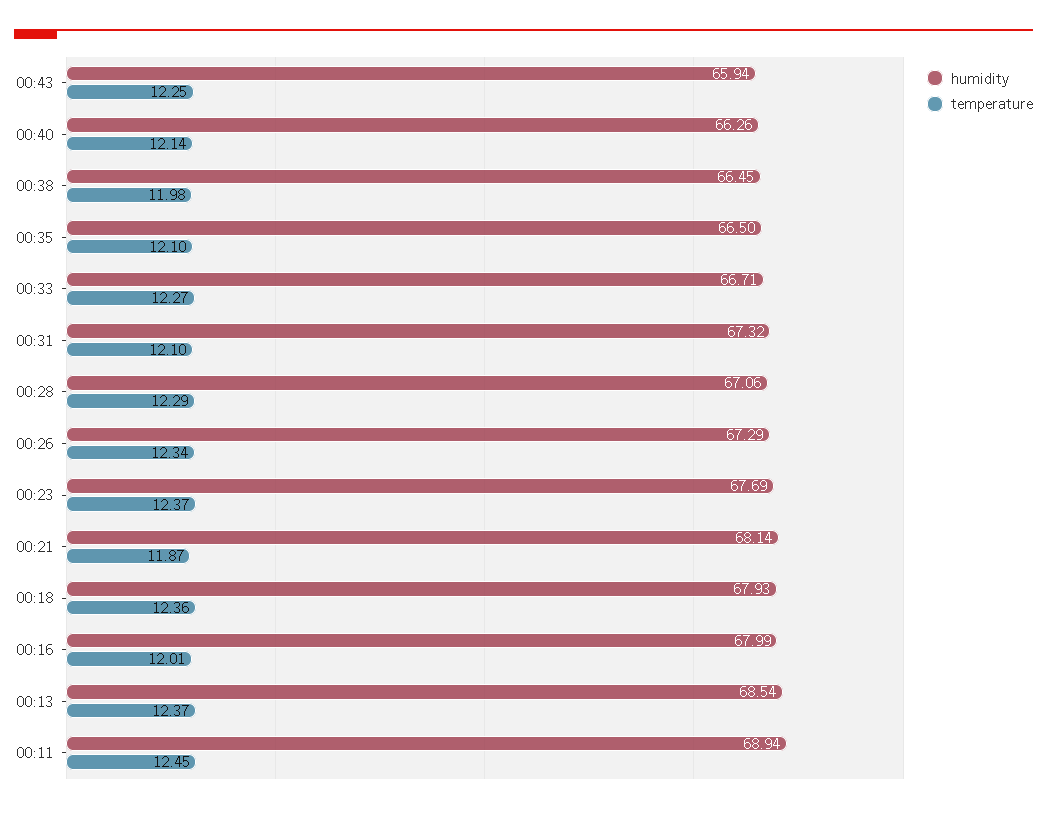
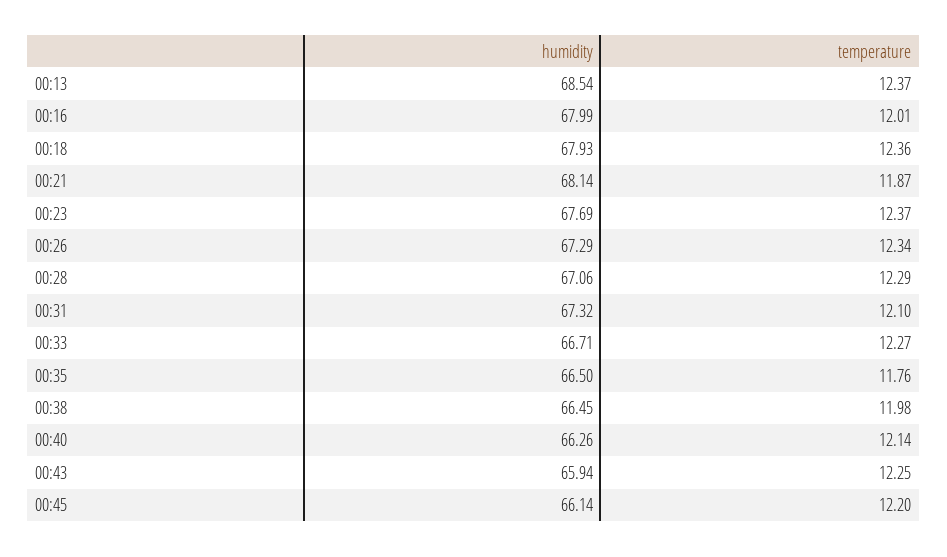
temperature, 00:35: 12.1 -> 11.76
humidity, 00:11: 68.94 -> none
temperature, 00:11: 12.45 -> none
humidity, 00:45: none -> 66.14
temperature, 00:45: none -> 12.2

